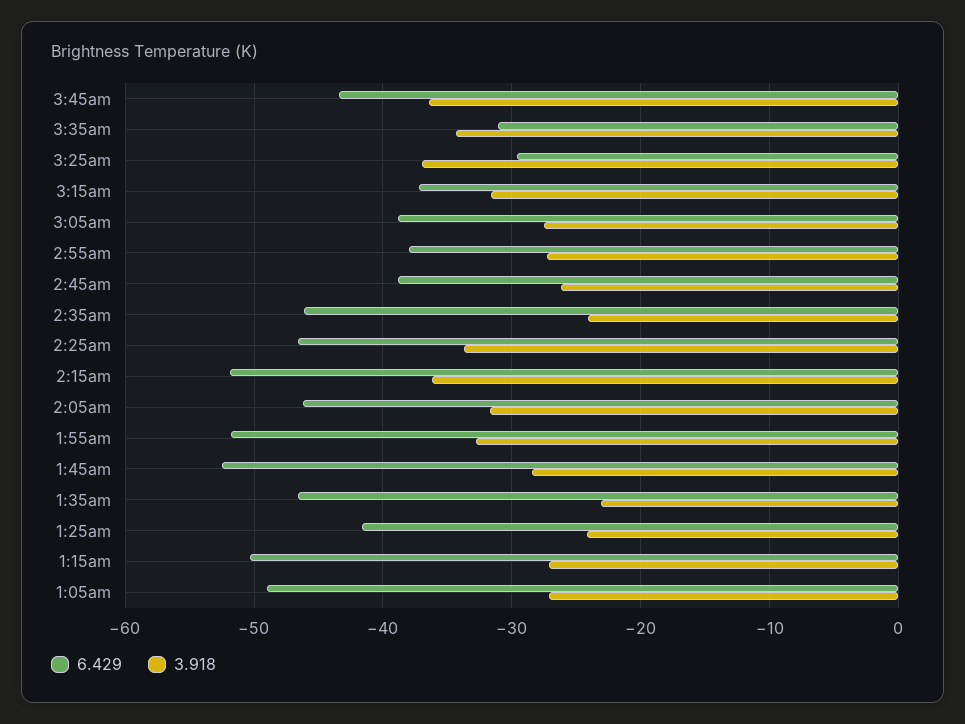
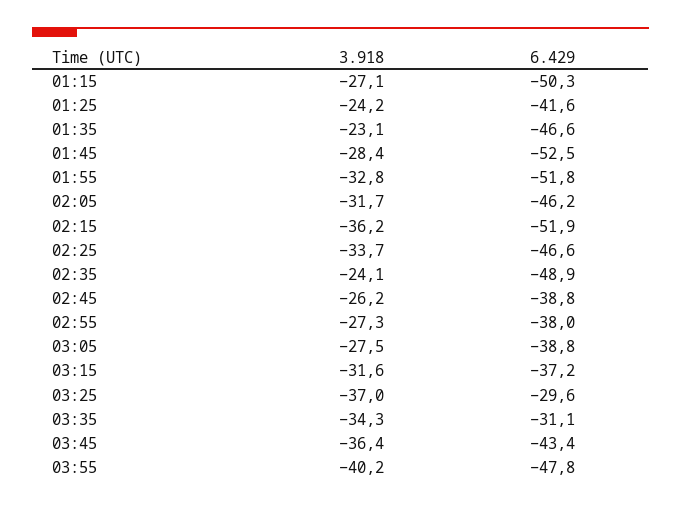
6.429, 2:35am: -46 -> -48.9
6.429, 1:05am: -49 -> none
3.918, 1:05am: -27 -> none
3.918, 03:55: none -> -40.2
6.429, 03:55: none -> -47.8

